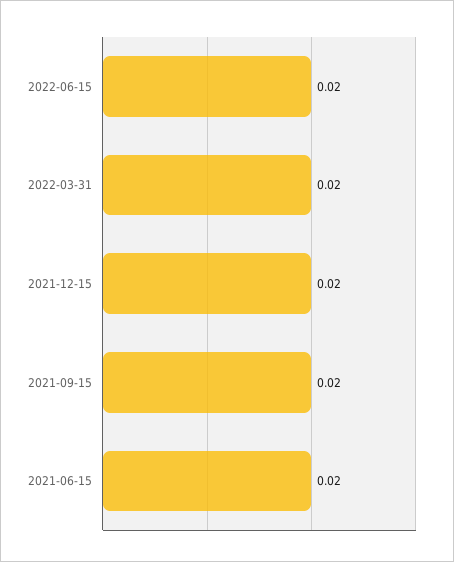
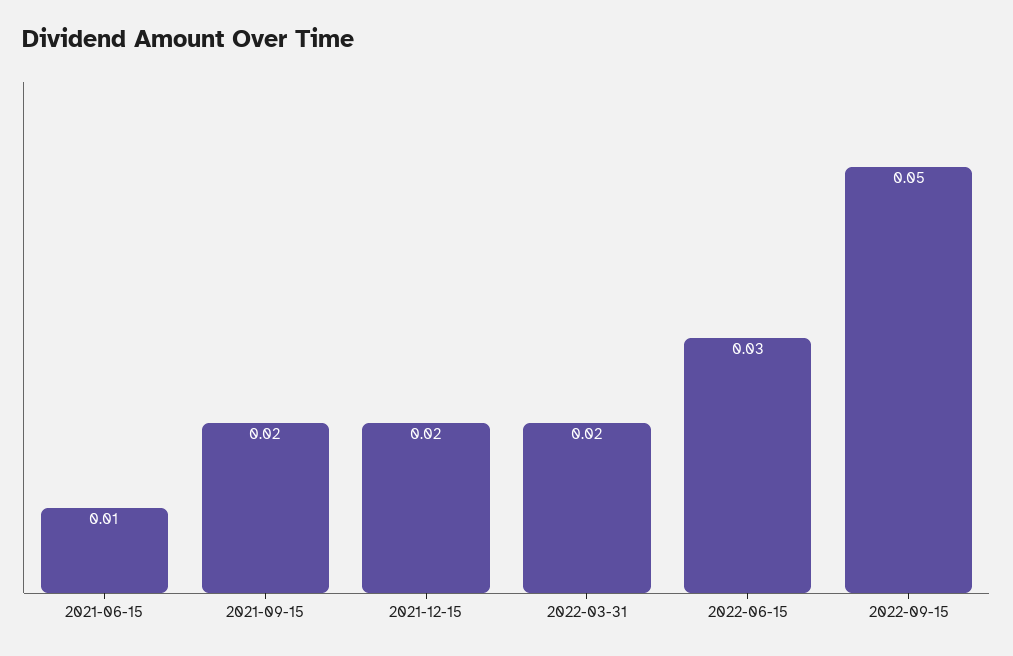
2022-06-15: 0.02 -> 0.03
2021-06-15: 0.02 -> 0.01
2022-09-15: none -> 0.05

